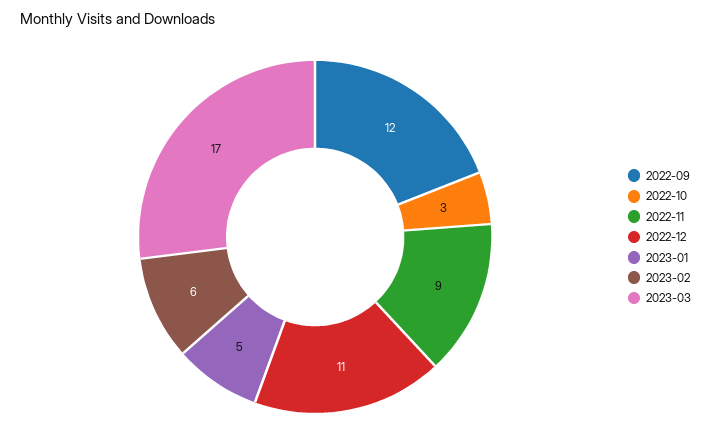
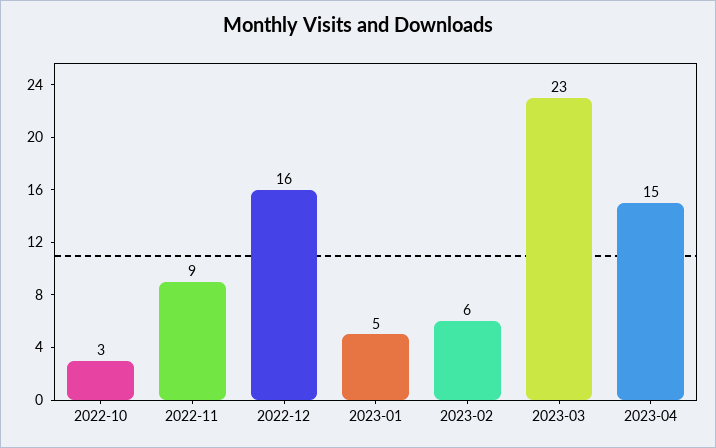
2022-09: 12 -> none
2022-12: 11 -> 16
2023-03: 17 -> 23
2023-04: none -> 15

